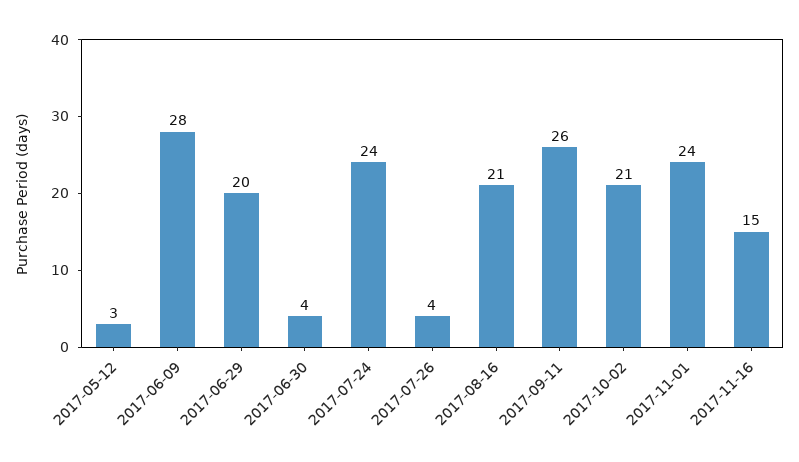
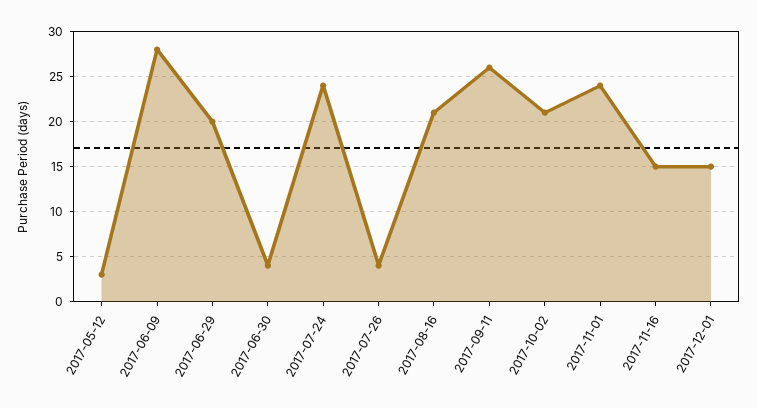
2017-12-01: none -> 15

